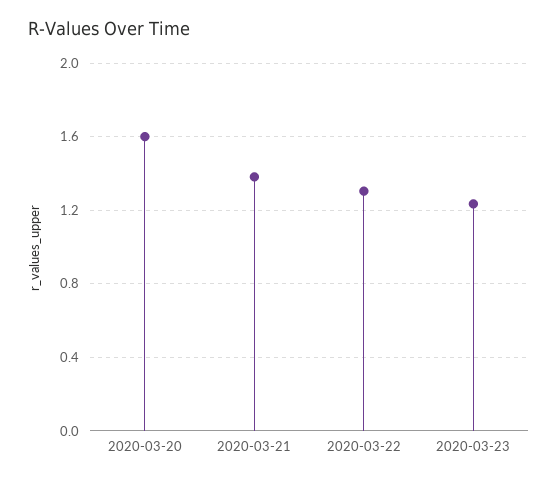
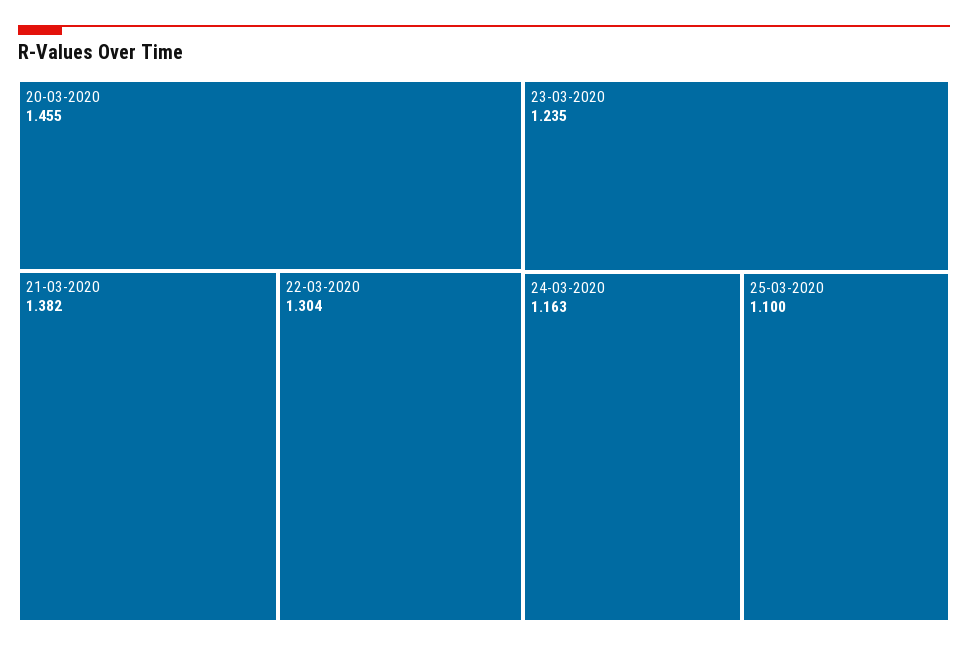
2020-03-20: 1.6 -> 1.455
24-03-2020: none -> 1.163
25-03-2020: none -> 1.1

